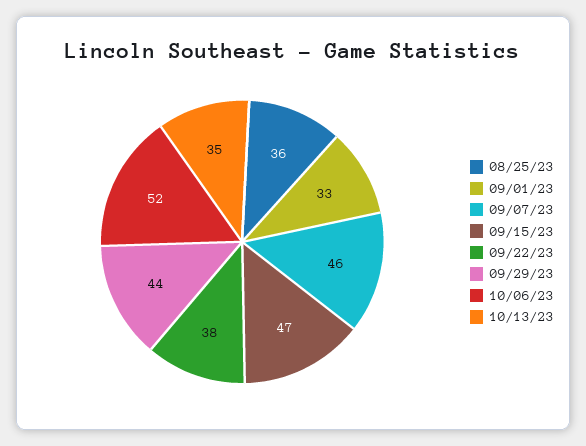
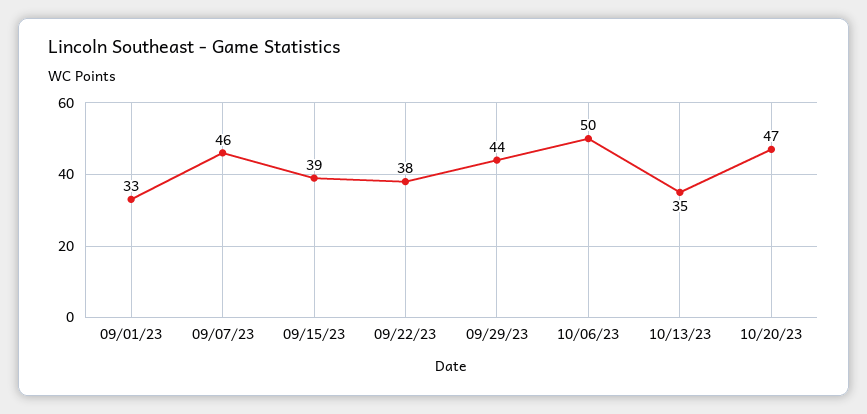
08/25/23: 36 -> none
09/15/23: 47 -> 39
10/06/23: 52 -> 50
10/20/23: none -> 47

